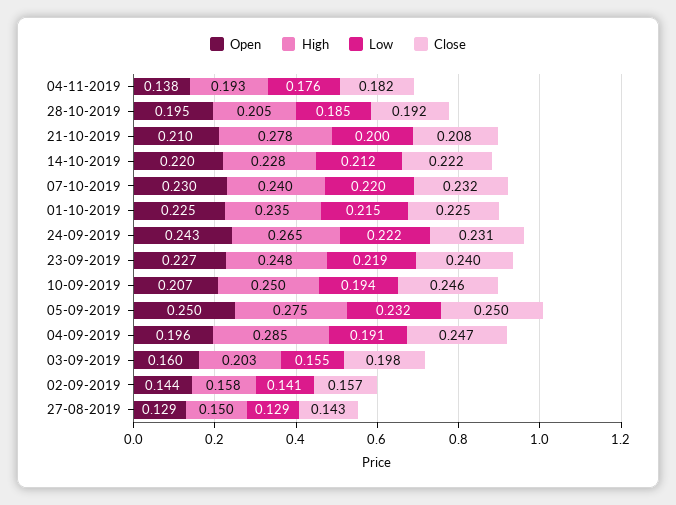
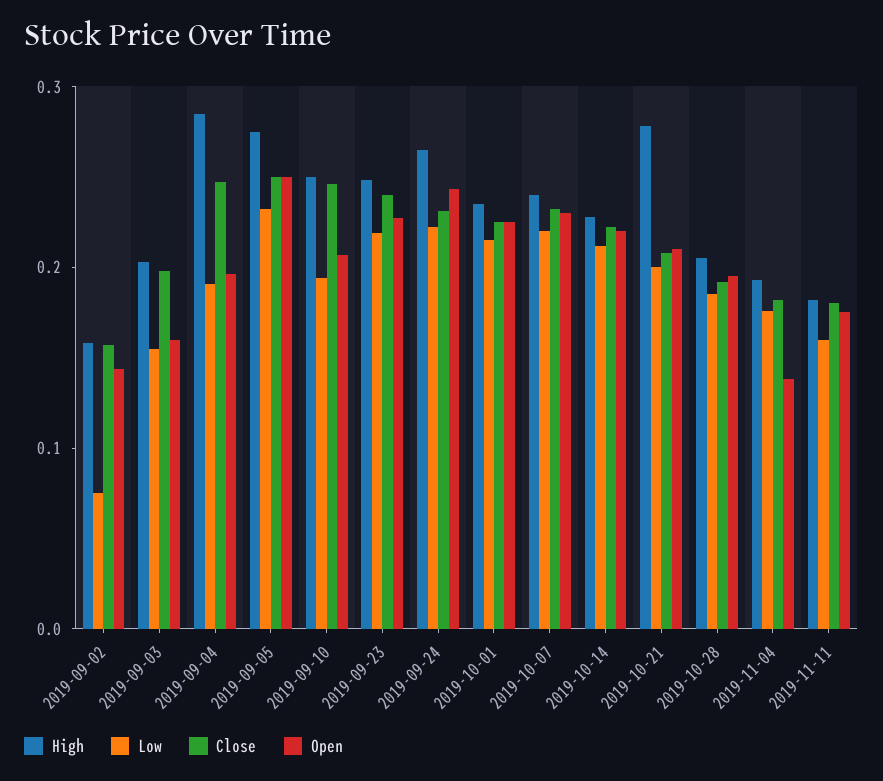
Low, 02-09-2019: 0.141 -> 0.08
Open, 27-08-2019: 0.129 -> none
High, 27-08-2019: 0.15 -> none
Low, 27-08-2019: 0.129 -> none
Close, 27-08-2019: 0.143 -> none
High, 2019-11-11: none -> 0.18
Low, 2019-11-11: none -> 0.16
Close, 2019-11-11: none -> 0.18
Open, 2019-11-11: none -> 0.18

